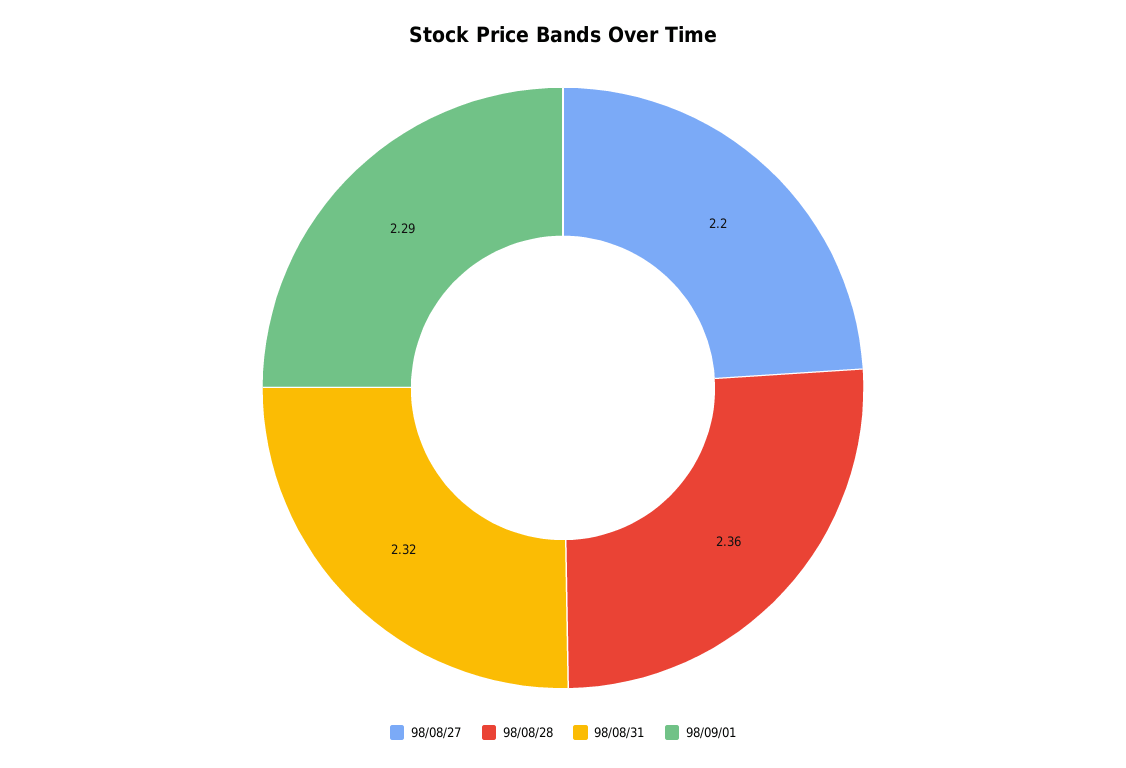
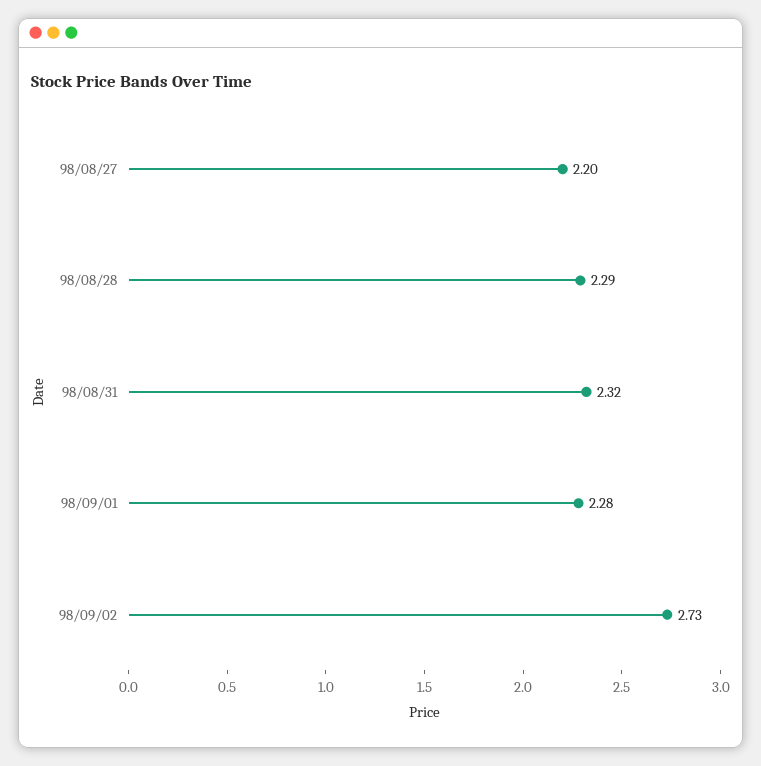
98/08/28: 2.36 -> 2.29
98/09/01: 2.29 -> 2.28
98/09/02: none -> 2.73

